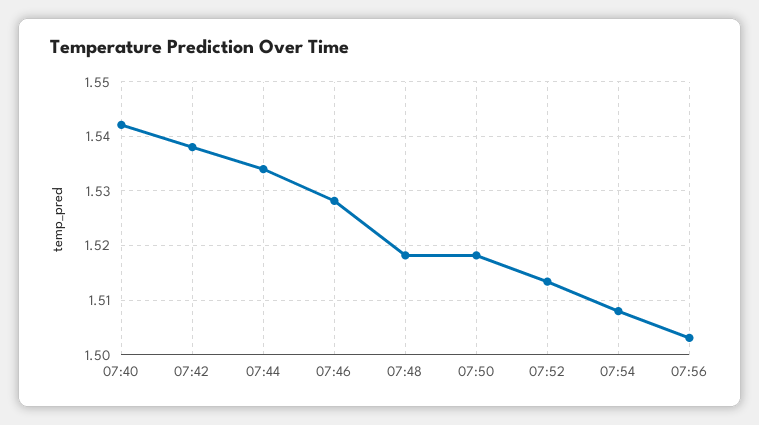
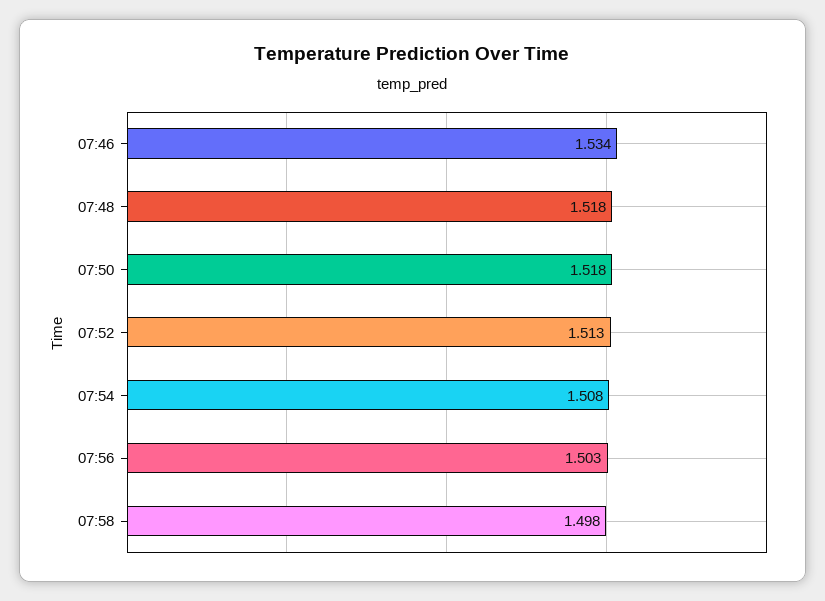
07:40: 1.542 -> none
07:42: 1.538 -> none
07:44: 1.534 -> none
07:46: 1.528 -> 1.534
07:58: none -> 1.498

